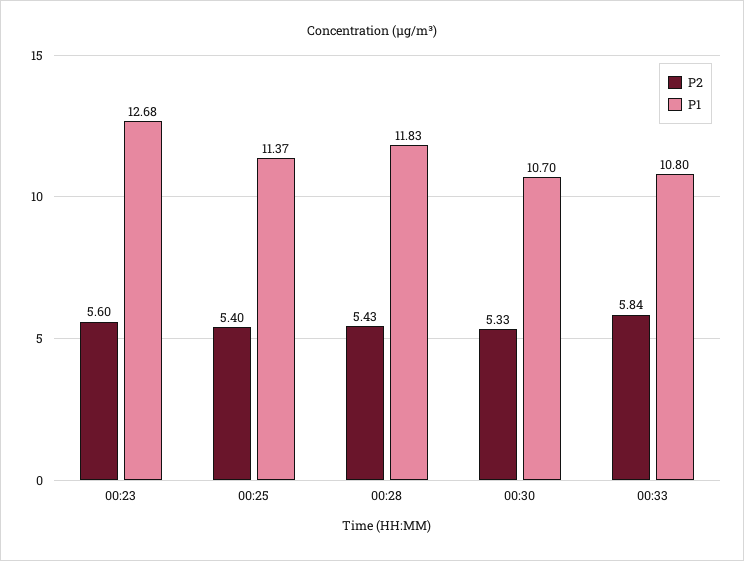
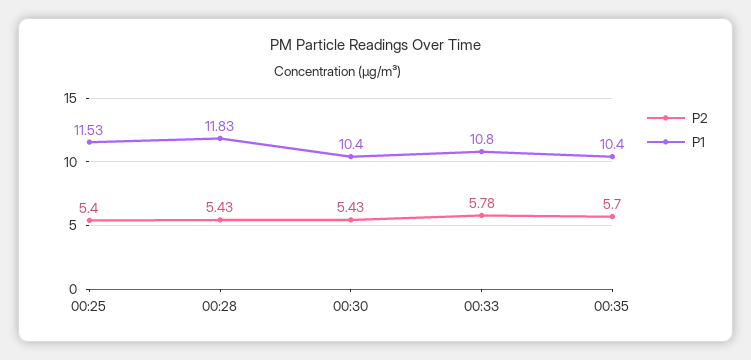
P2, 00:23: 5.6 -> none
P1, 00:23: 12.68 -> none
P1, 00:25: 11.37 -> 11.53
P2, 00:30: 5.33 -> 5.43
P1, 00:30: 10.7 -> 10.4
P2, 00:33: 5.84 -> 5.78
P2, 00:35: none -> 5.7
P1, 00:35: none -> 10.4

